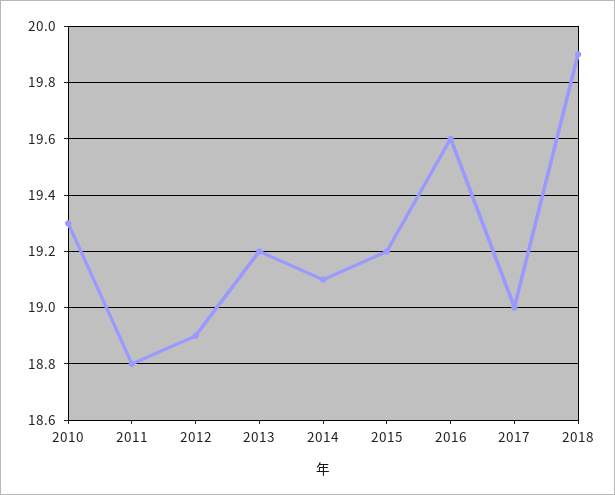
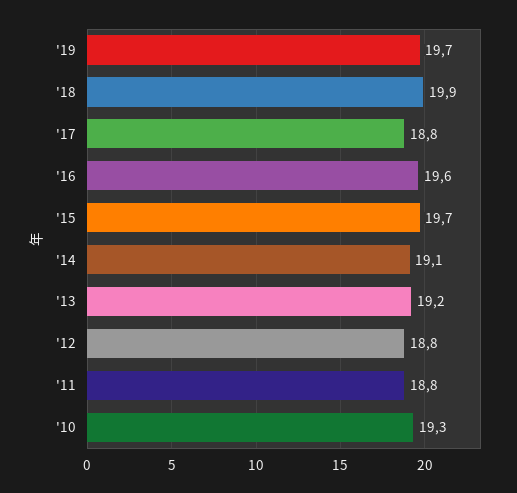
2012: 18.9 -> 18.8
2015: 19.2 -> 19.7
2017: 19 -> 18.8
'19: none -> 19.7

